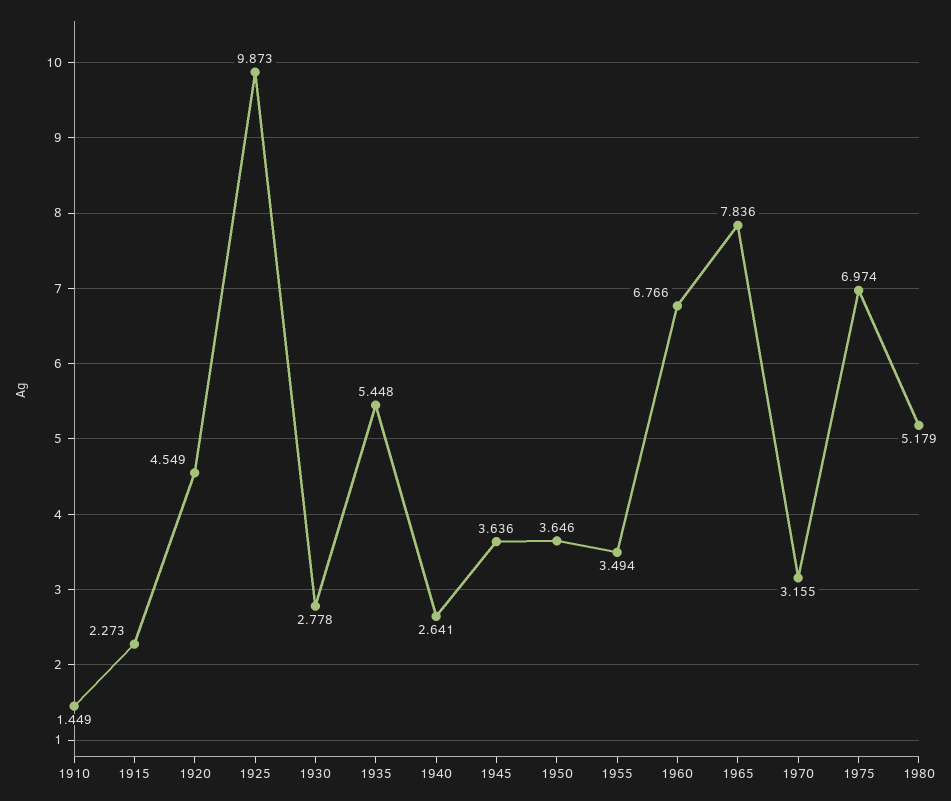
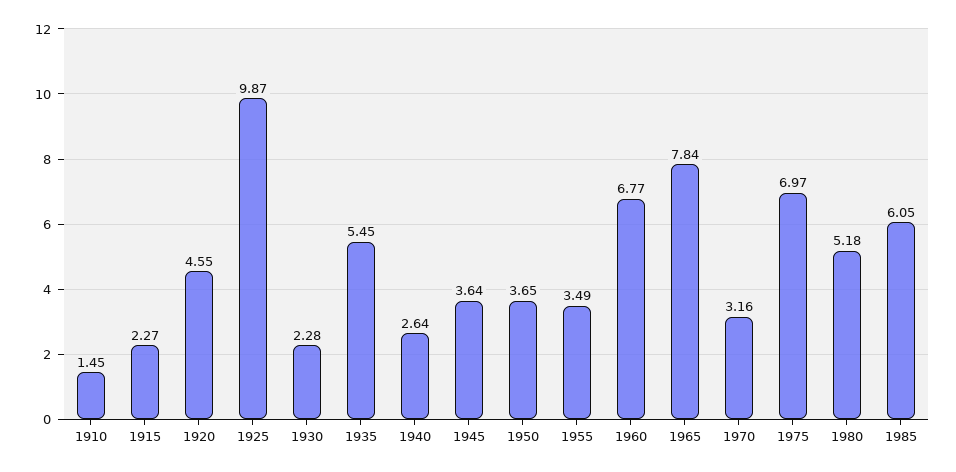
1930: 2.778 -> 2.28
1985: none -> 6.05

